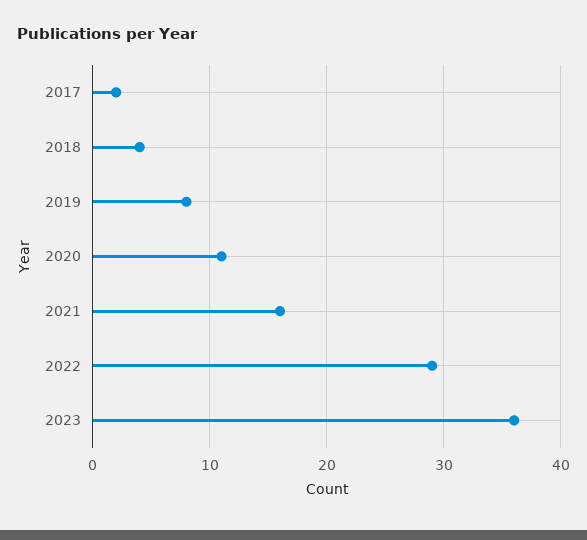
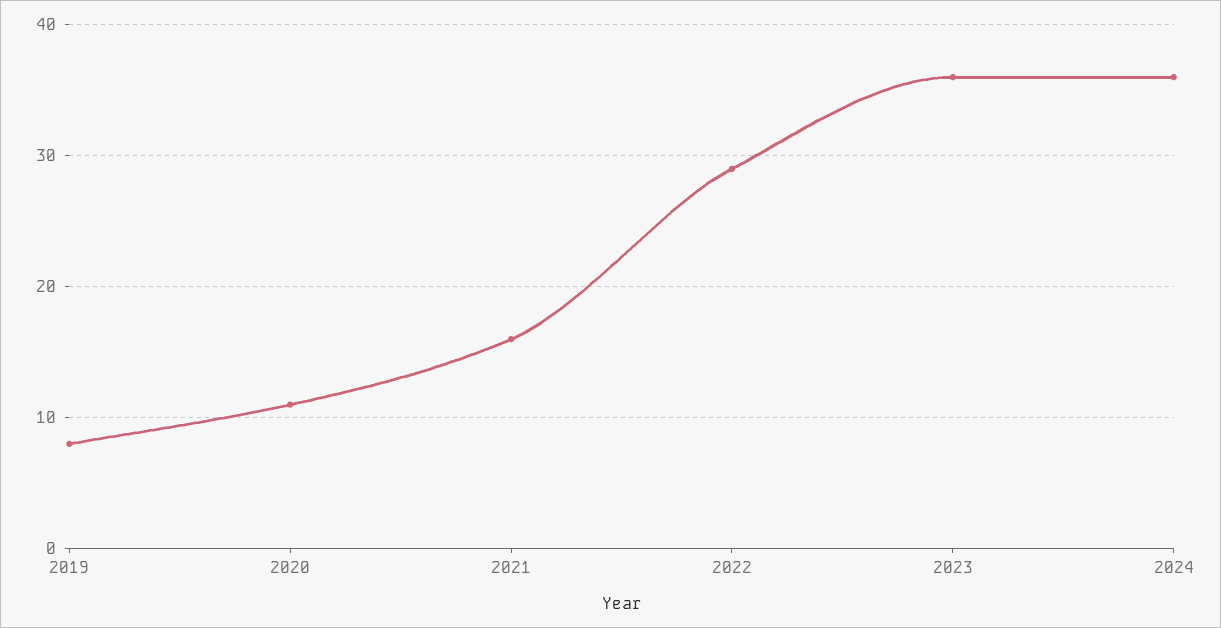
2017: 2 -> none
2018: 4 -> none
2024: none -> 36

